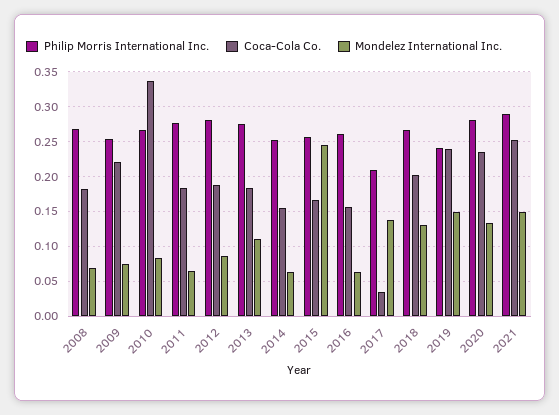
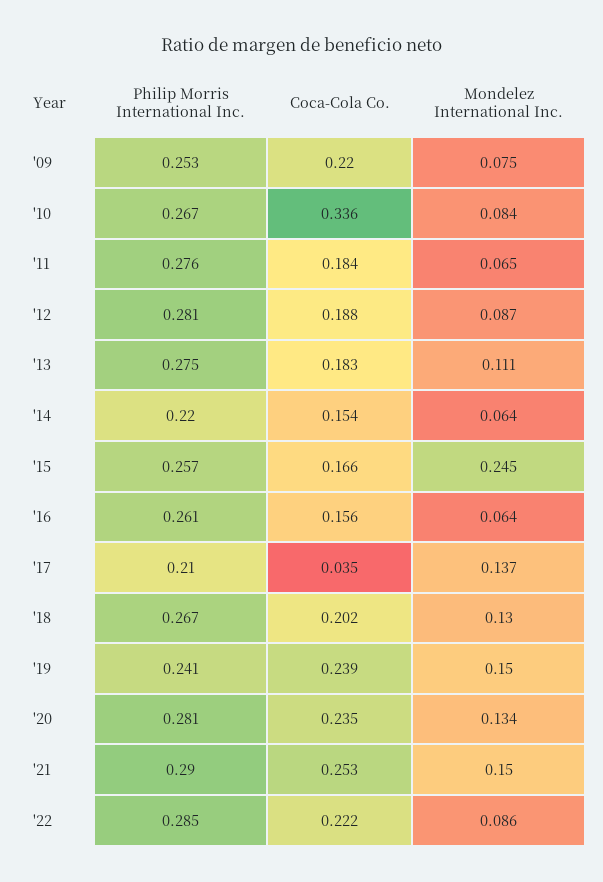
Philip Morris International Inc., 2008: 0.27 -> none
Coca-Cola Co., 2008: 0.18 -> none
Mondelez International Inc., 2008: 0.07 -> none
Philip Morris International Inc., 2014: 0.25 -> 0.22
Philip Morris International Inc., '22: none -> 0.285
Coca-Cola Co., '22: none -> 0.222
Mondelez International Inc., '22: none -> 0.086

